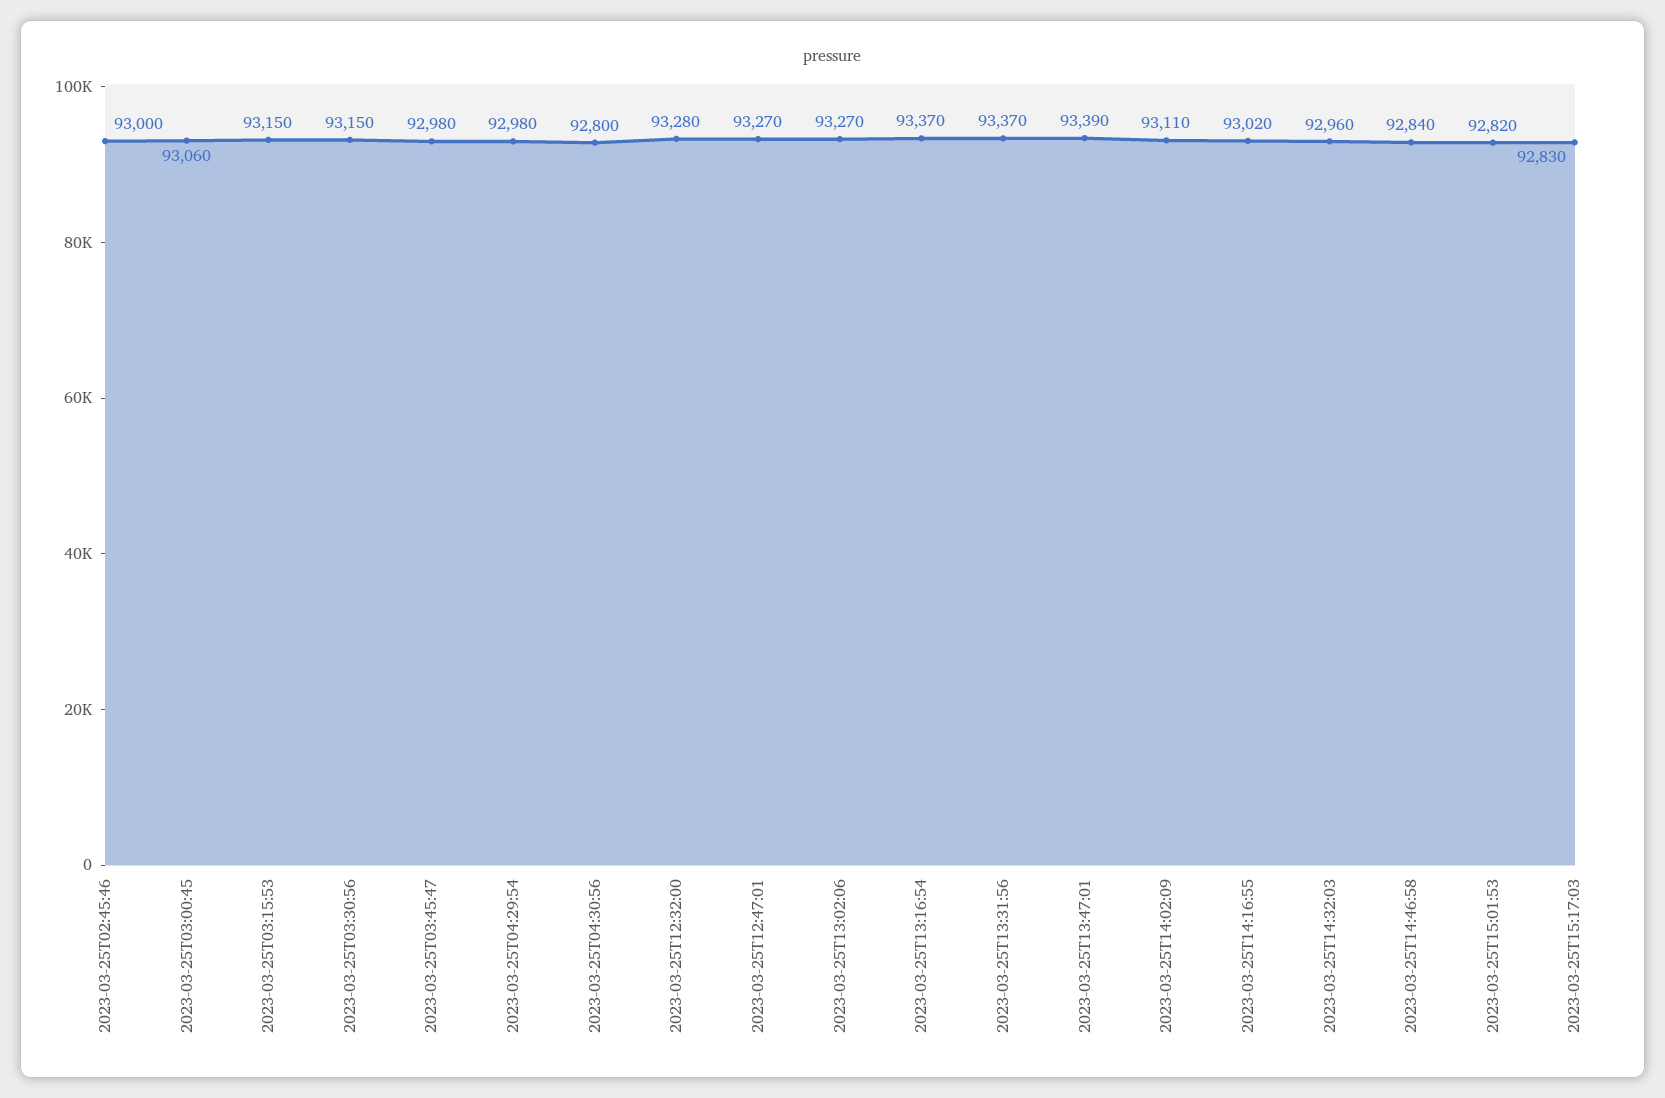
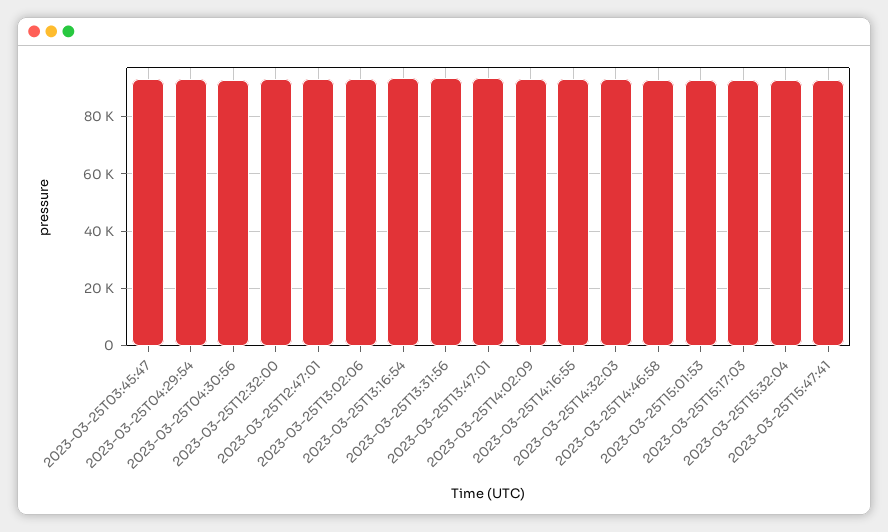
2023-03-25T02:45:46: 93000 -> none
2023-03-25T03:00:45: 93060 -> none
2023-03-25T03:15:53: 93150 -> none
2023-03-25T03:30:56: 93150 -> none
2023-03-25T15:32:04: none -> 92500
2023-03-25T15:47:41: none -> 92500

